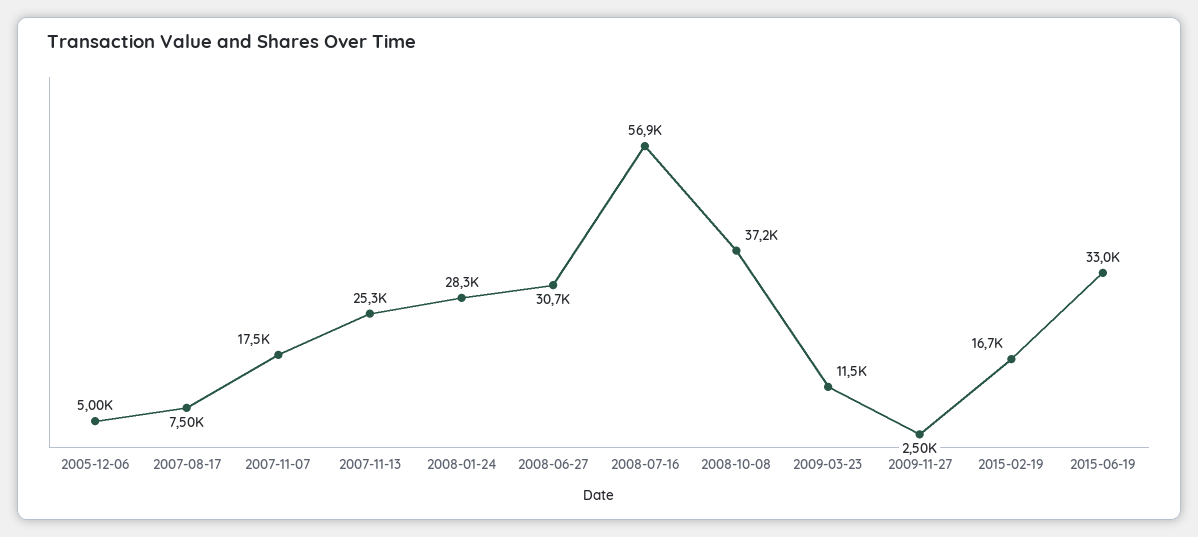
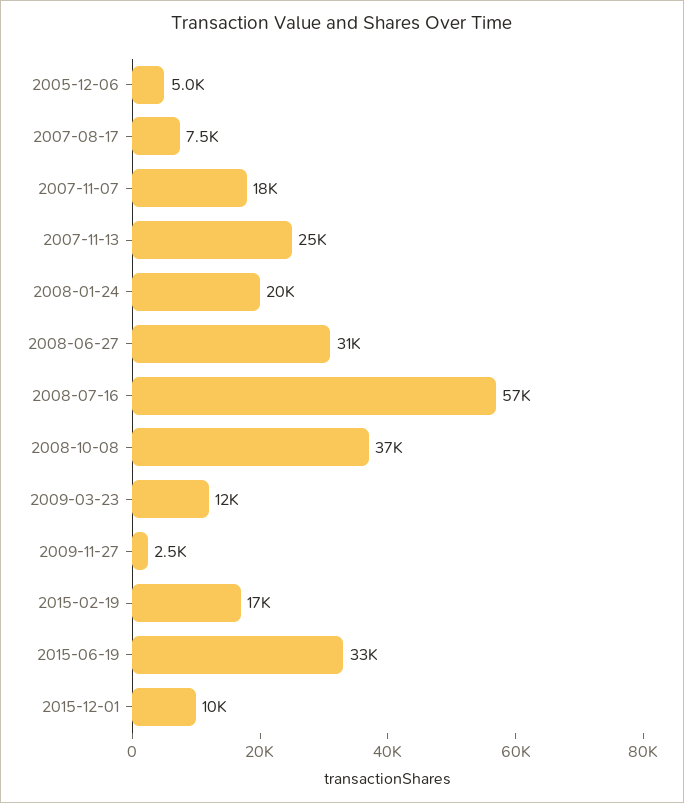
2008-01-24: 28300 -> 20000
2015-12-01: none -> 10000

